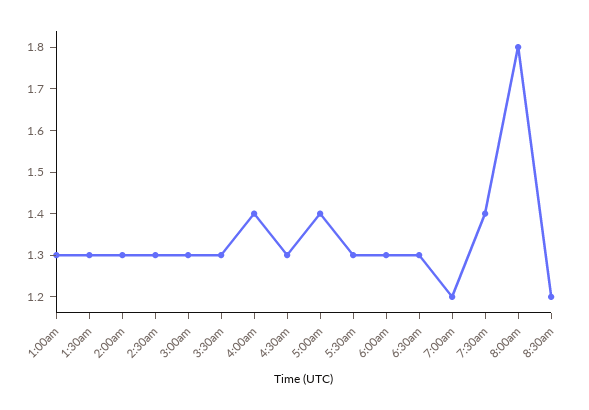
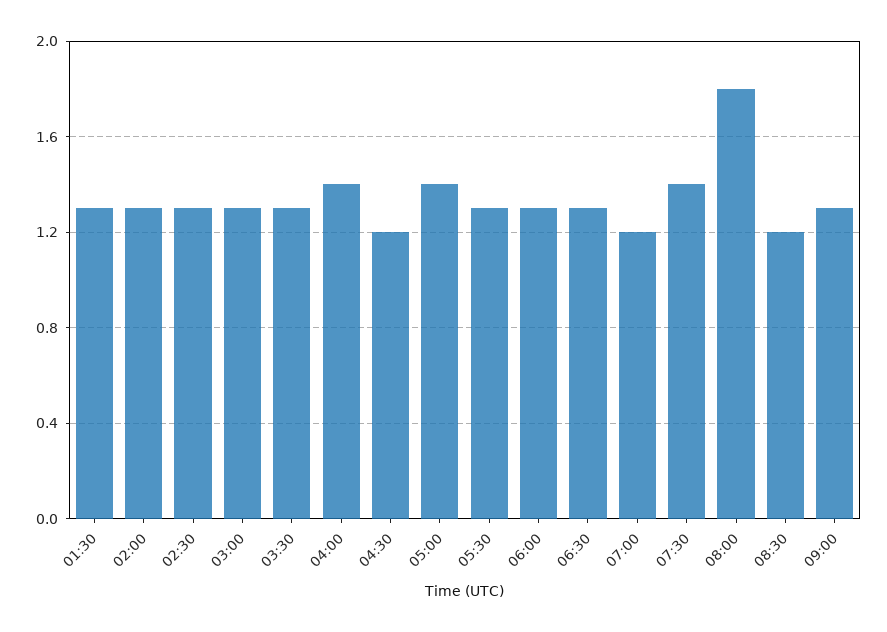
1:00am: 1.3 -> none
4:30am: 1.3 -> 1.2
09:00: none -> 1.3

